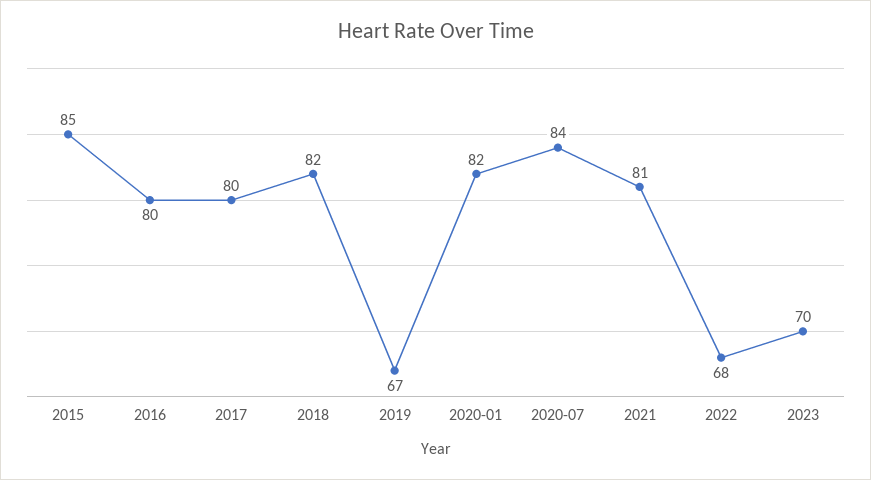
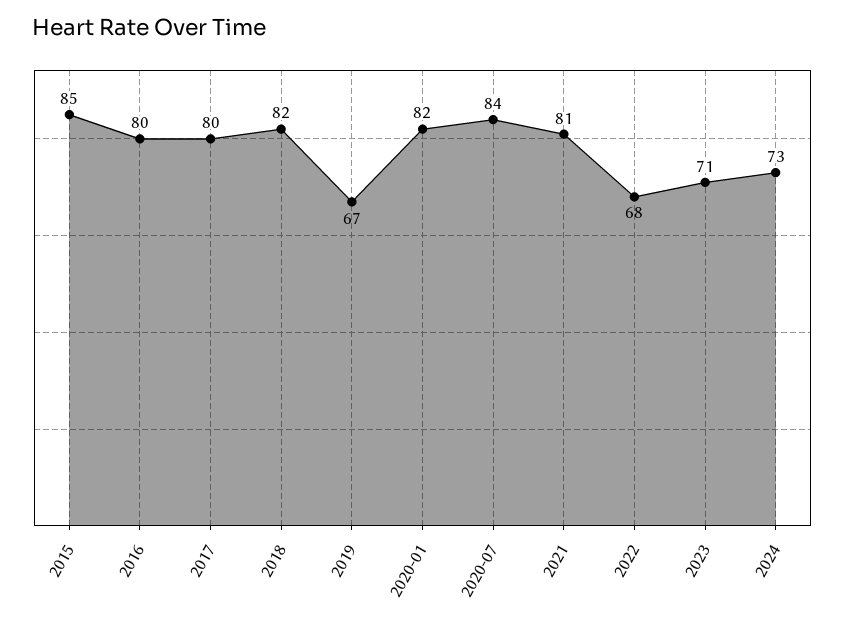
2023: 70 -> 71
2024: none -> 73

